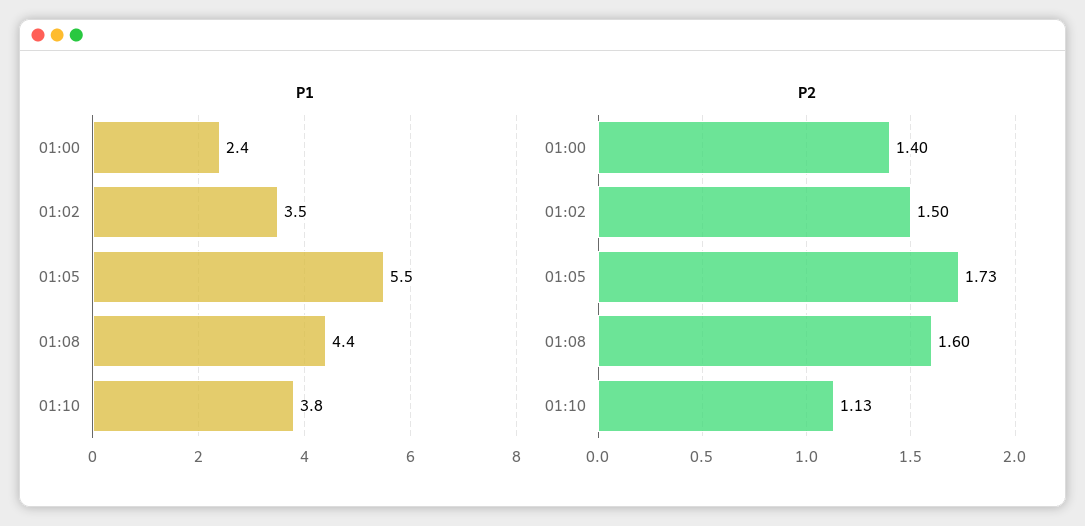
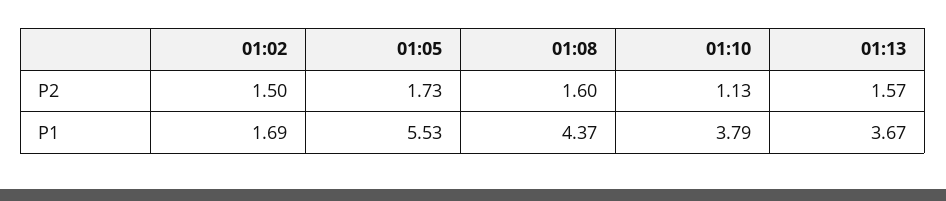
P1, 01:00: 2.4 -> none
P1, 01:02: 3.5 -> 1.69
P2, 01:00: 1.4 -> none
P2, 01:13: none -> 1.57
P1, 01:13: none -> 3.67

